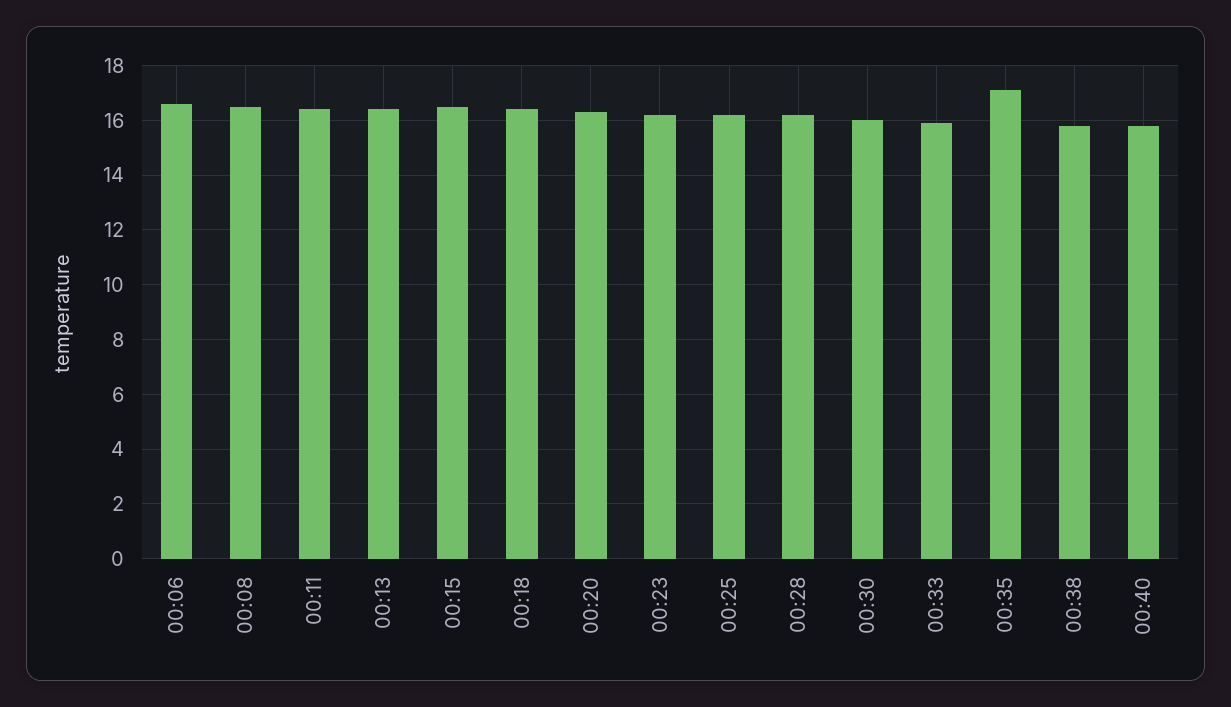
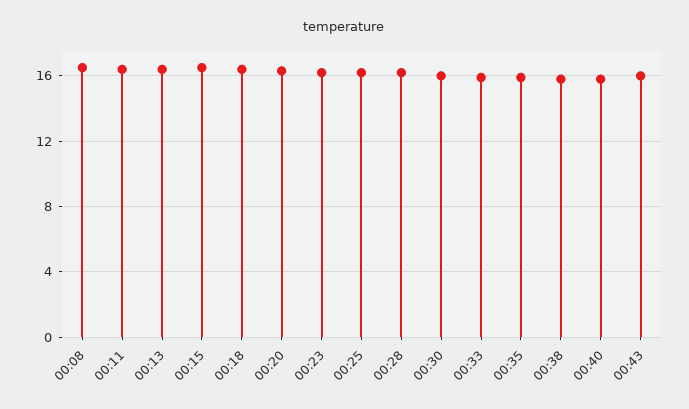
00:06: 16.5 -> none
00:35: 17 -> 16
00:43: none -> 16

